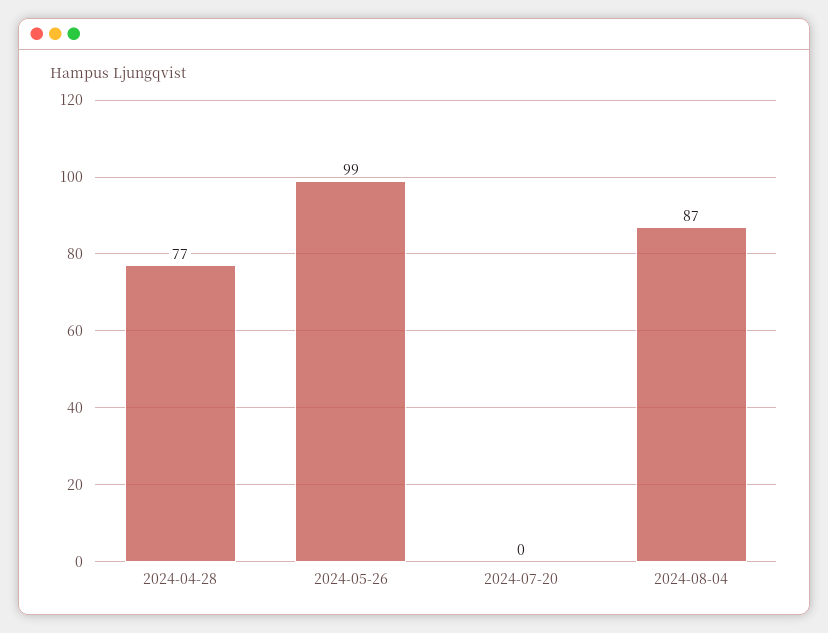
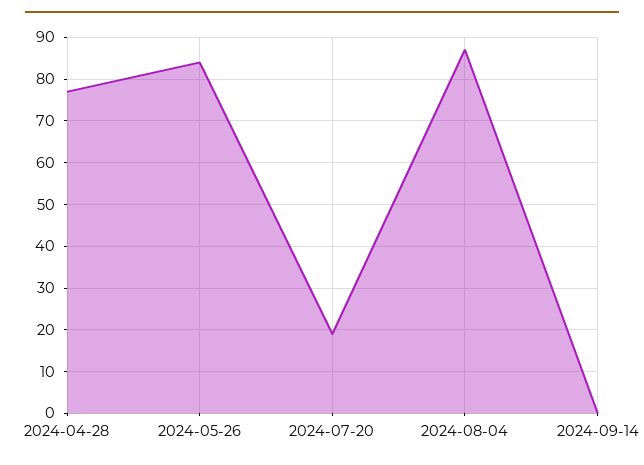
2024-05-26: 99 -> 85
2024-07-20: 0 -> 20
2024-09-14: none -> 0

